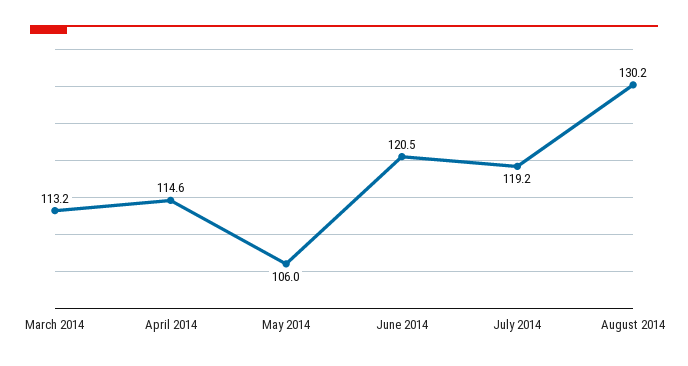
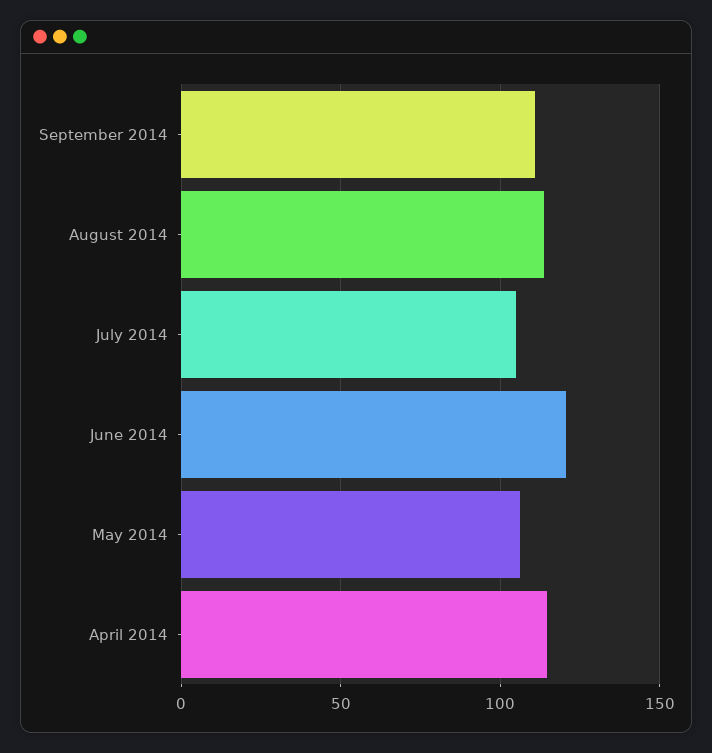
March 2014: 113.2 -> none
July 2014: 119.2 -> 105
August 2014: 130.2 -> 115
September 2014: none -> 110

